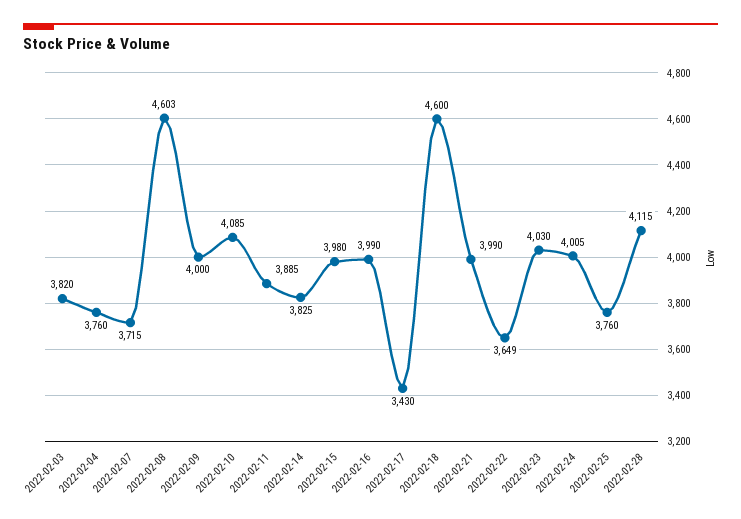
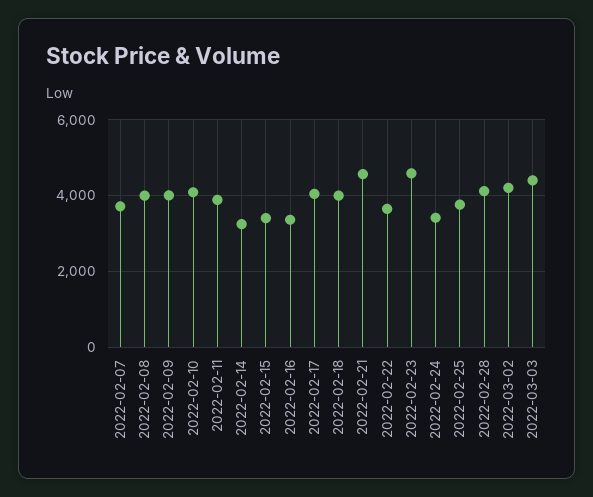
2022-02-03: 3820 -> none
2022-02-04: 3760 -> none
2022-02-08: 4603 -> 4000
2022-02-14: 3825 -> 3200
2022-02-15: 3980 -> 3400
2022-02-16: 3990 -> 3400
2022-02-17: 3430 -> 4000
2022-02-18: 4600 -> 4000
2022-02-21: 3990 -> 4600
2022-02-23: 4030 -> 4600
2022-02-24: 4005 -> 3400
2022-03-02: none -> 4200
2022-03-03: none -> 4400

